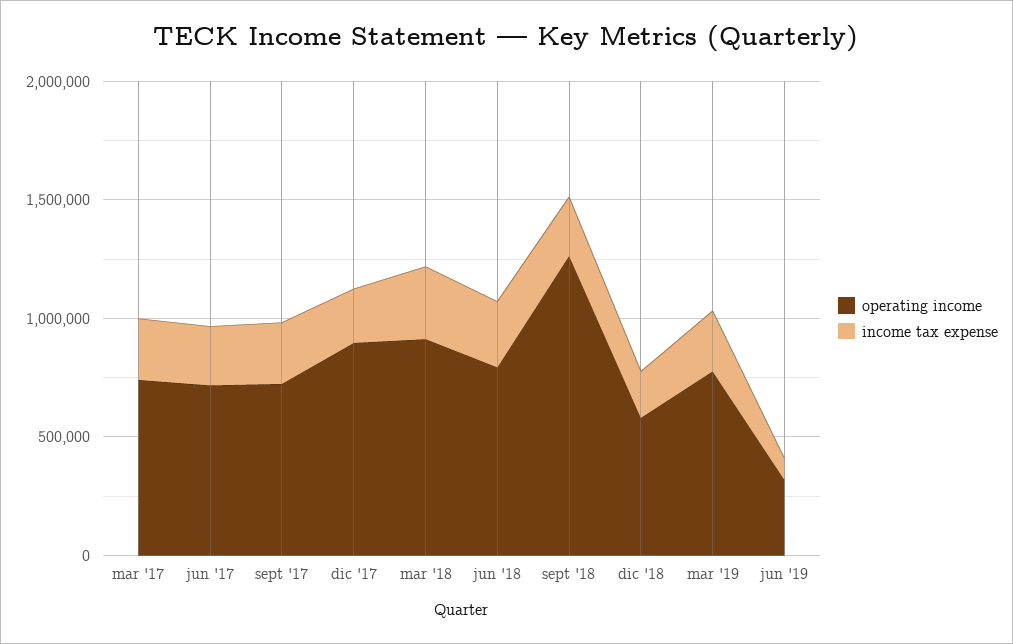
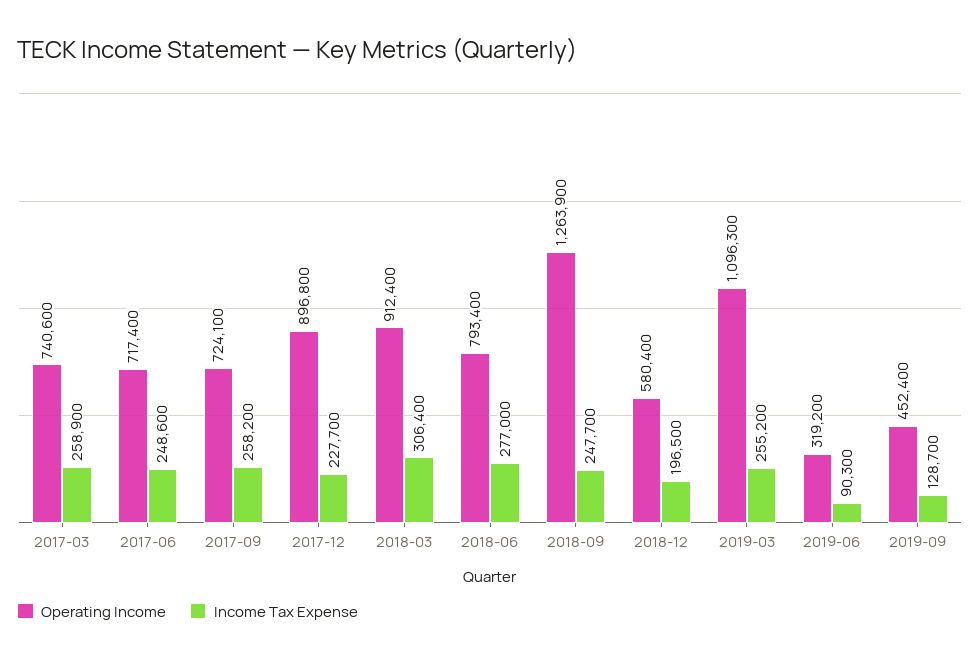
operating income, mar '19: 800000 -> 1096300
operating income, 2019-09: none -> 452400
income tax expense, 2019-09: none -> 128700

